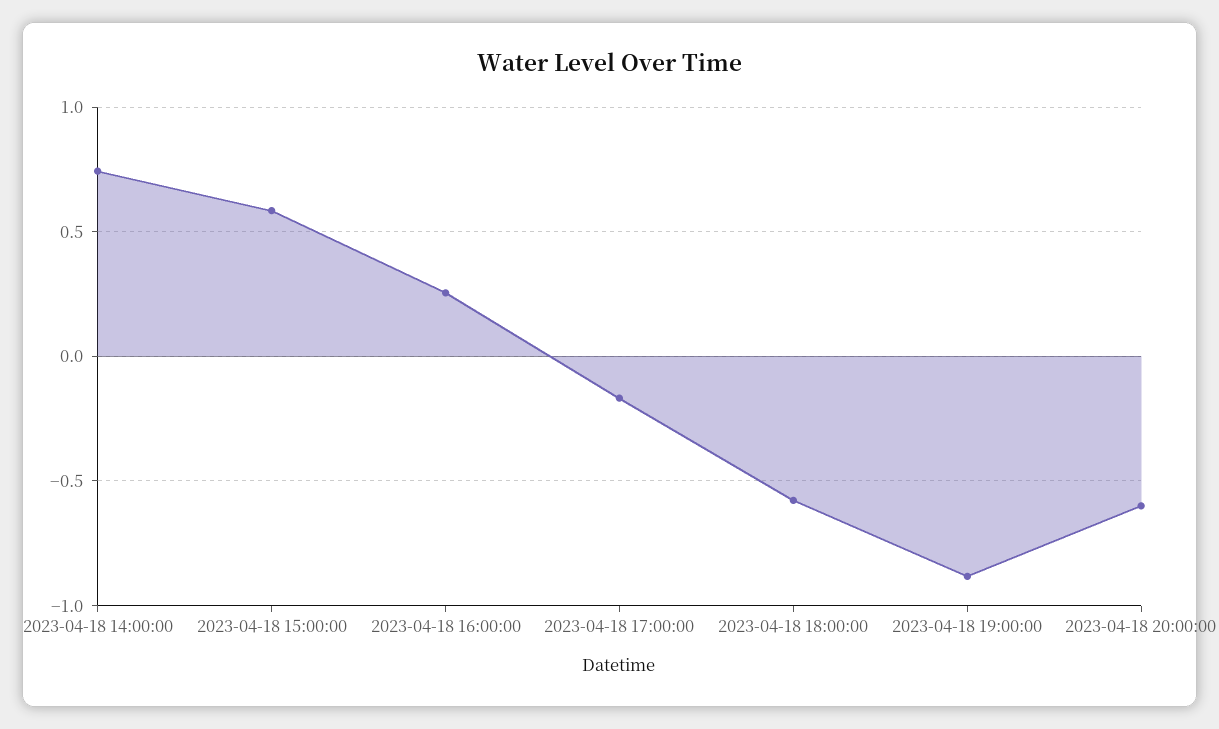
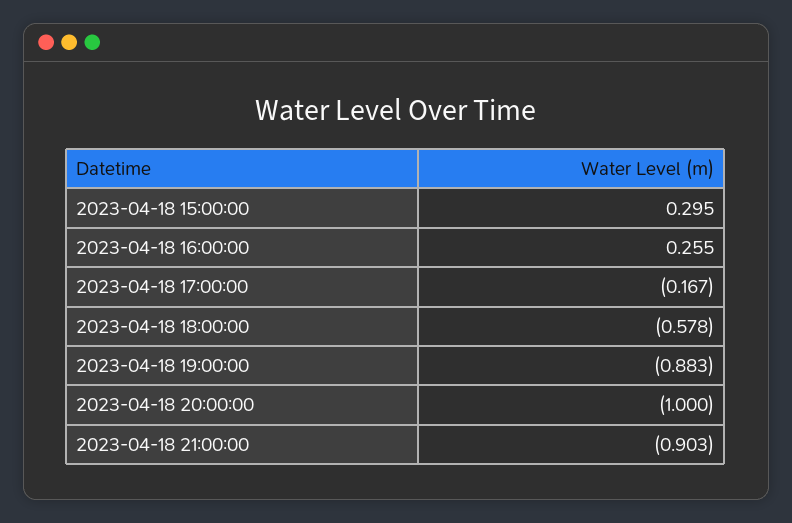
2023-04-18 14:00:00: 0.75 -> none
2023-04-18 15:00:00: 0.6 -> 0.295
2023-04-18 20:00:00: -0.6 -> -1
2023-04-18 21:00:00: none -> -0.903

